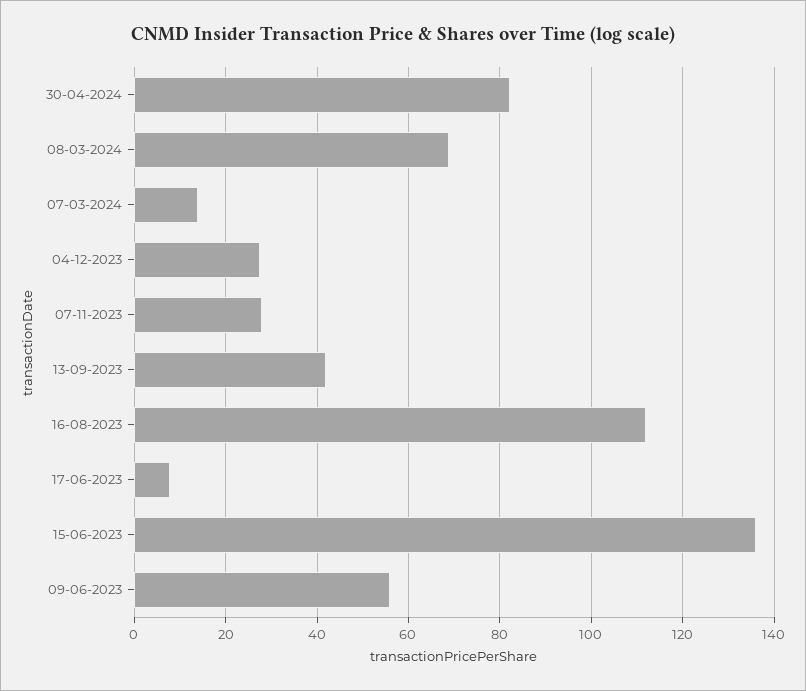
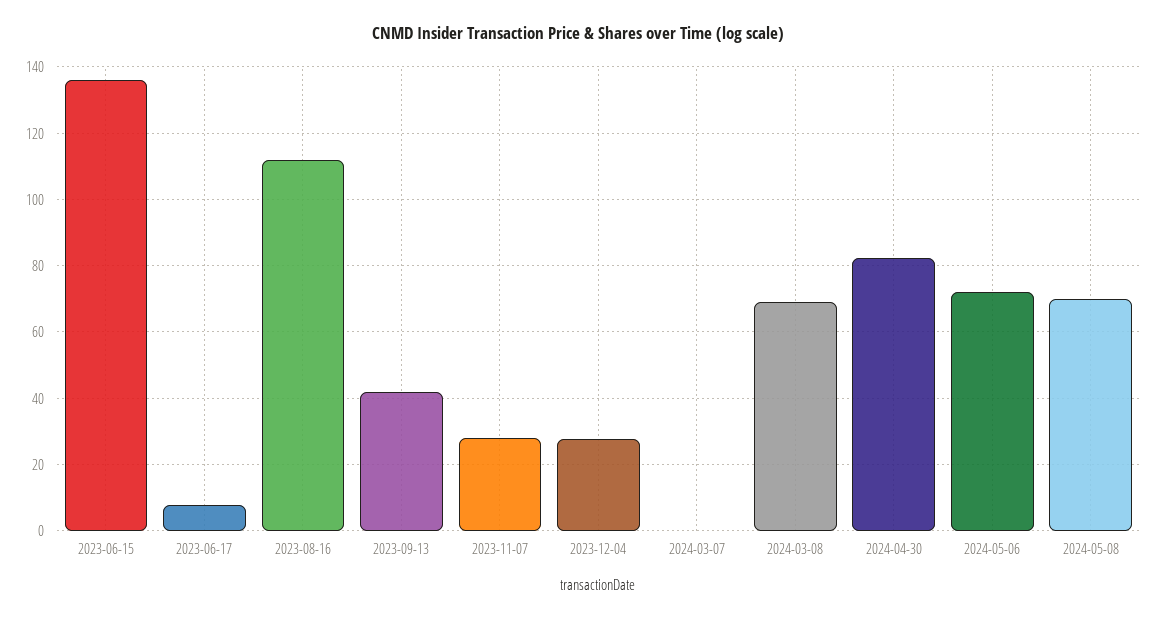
07-03-2024: 14 -> 0
09-06-2023: 56 -> none
2024-05-06: none -> 72
2024-05-08: none -> 70

